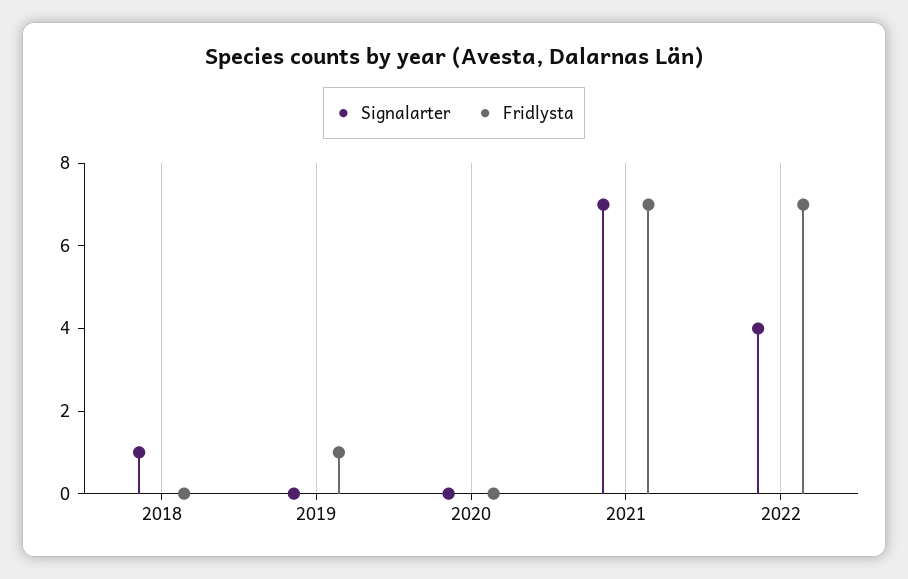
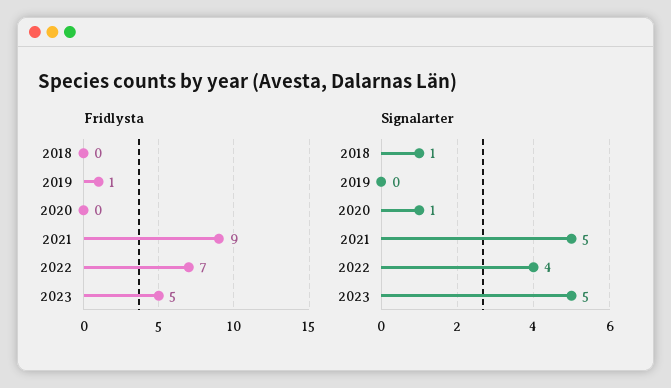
Signalarter, 2020: 0 -> 1
Signalarter, 2021: 7 -> 5
Fridlysta, 2021: 7 -> 9
Fridlysta, 2023: none -> 5
Signalarter, 2023: none -> 5

